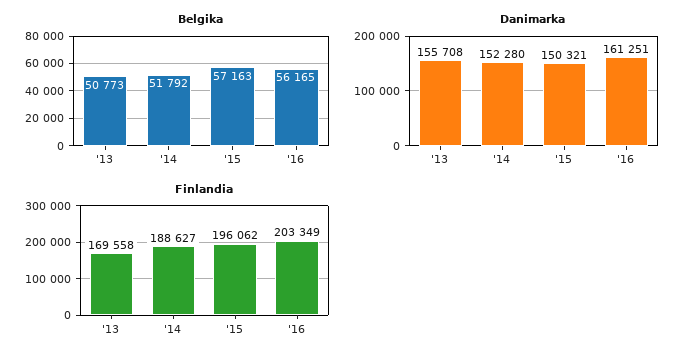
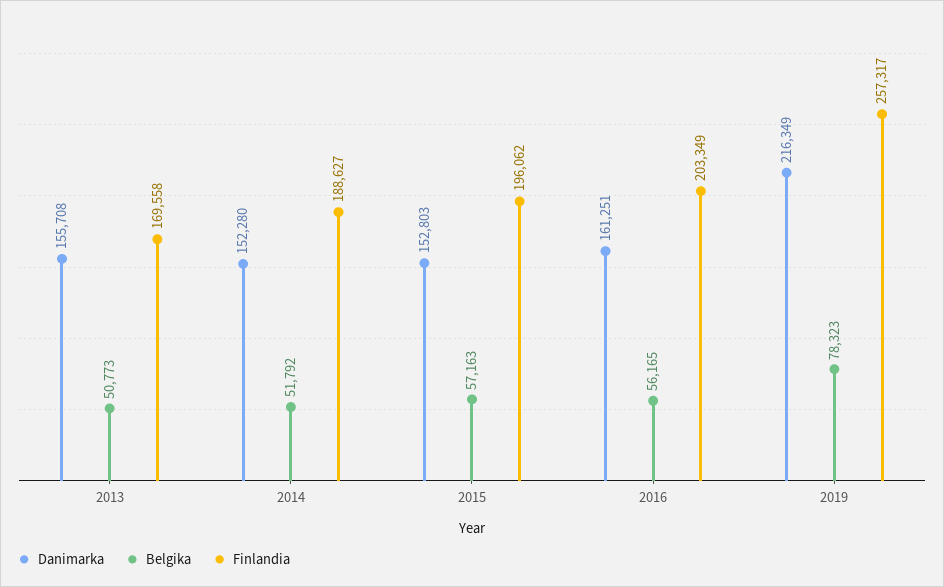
Danimarka, '15: 150321 -> 152803
Danimarka, 2019: none -> 216349
Belgika, 2019: none -> 78323
Finlandia, 2019: none -> 257317

